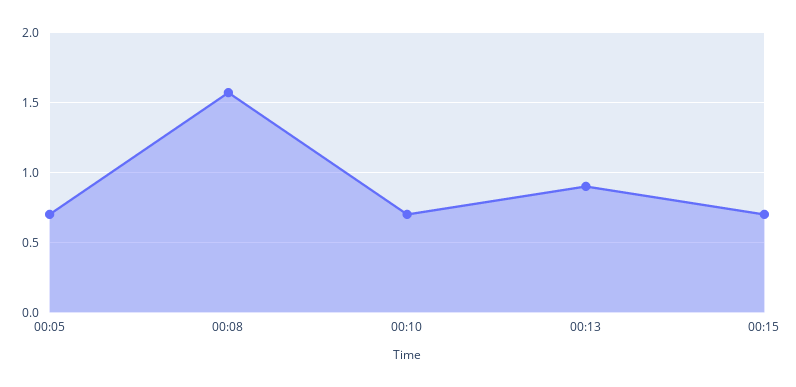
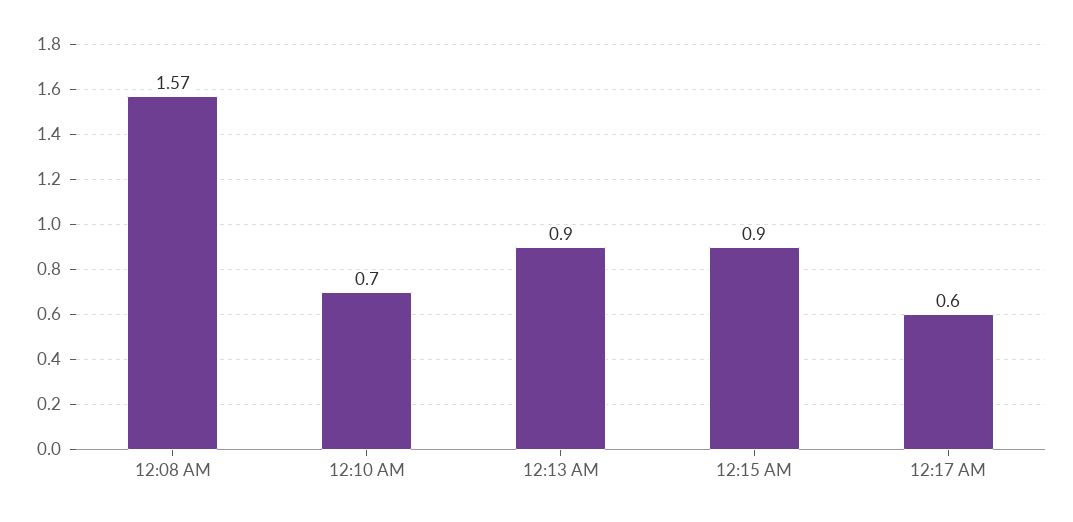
00:05: 0.7 -> none
00:15: 0.7 -> 0.9
12:17 AM: none -> 0.6

